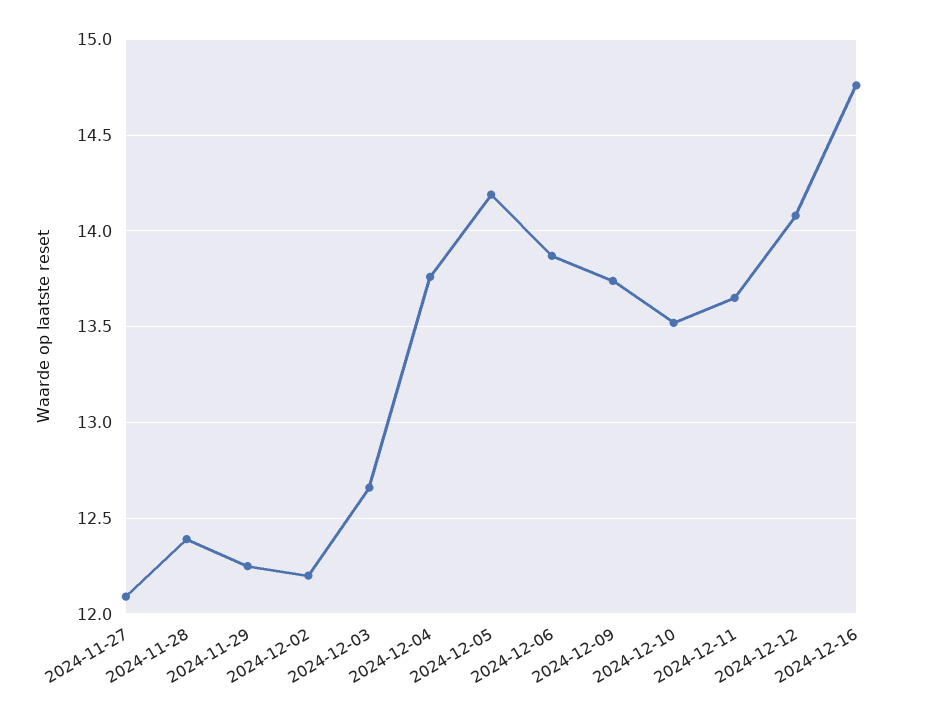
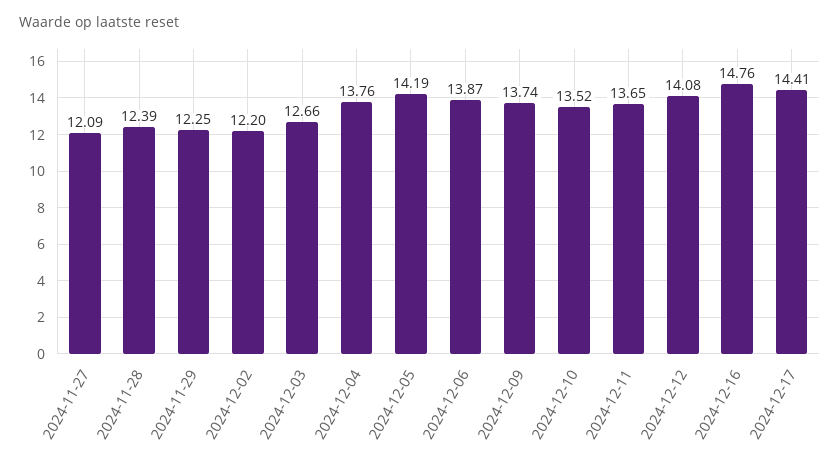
2024-12-17: none -> 14.41

